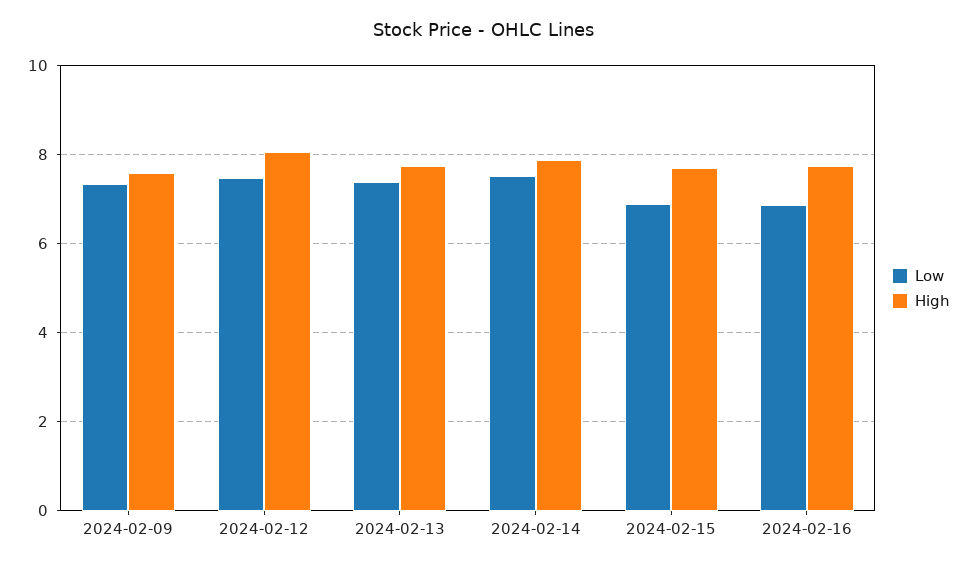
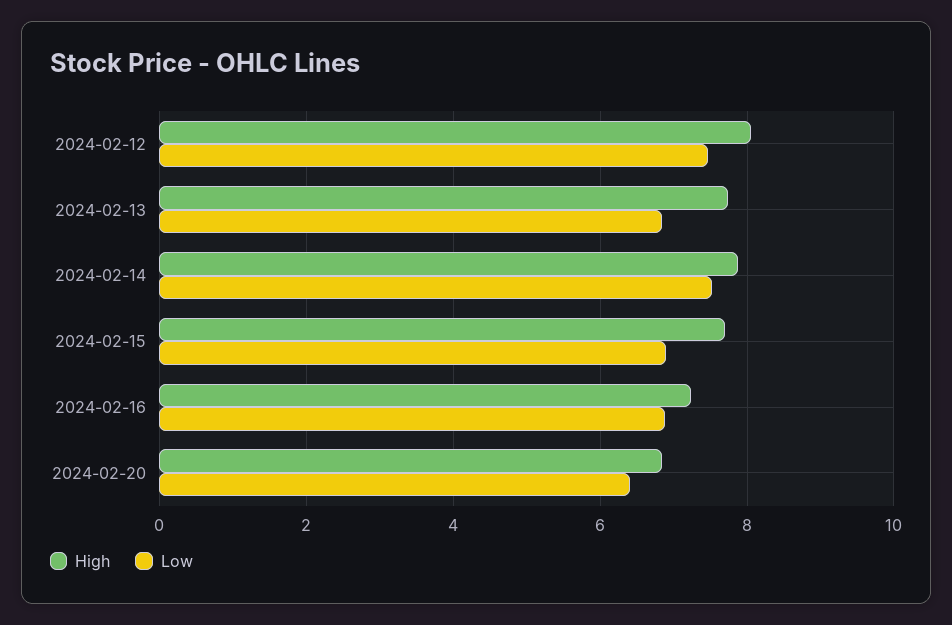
Low, 2024-02-09: 7.4 -> none
High, 2024-02-09: 7.6 -> none
Low, 2024-02-13: 7.4 -> 6.8
High, 2024-02-16: 7.8 -> 7.2
High, 2024-02-20: none -> 6.8
Low, 2024-02-20: none -> 6.4

